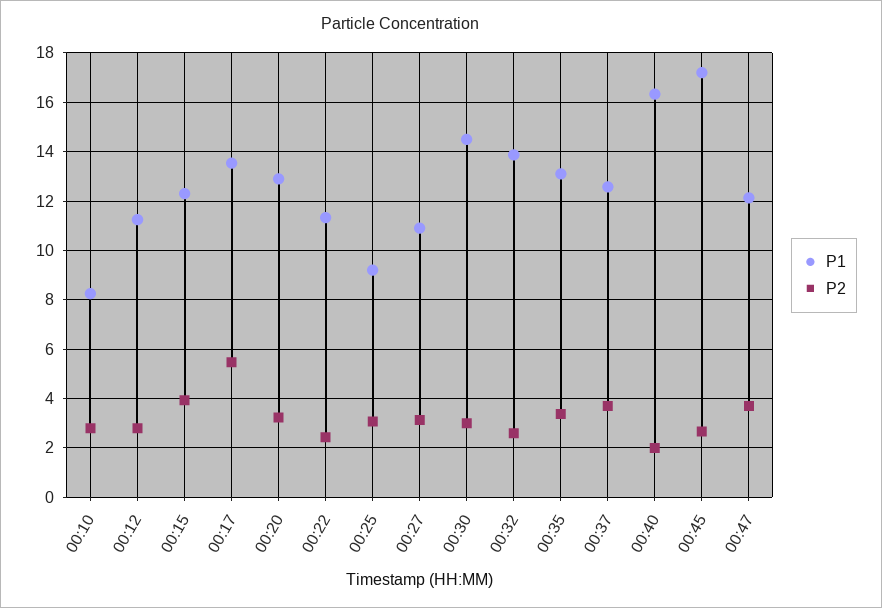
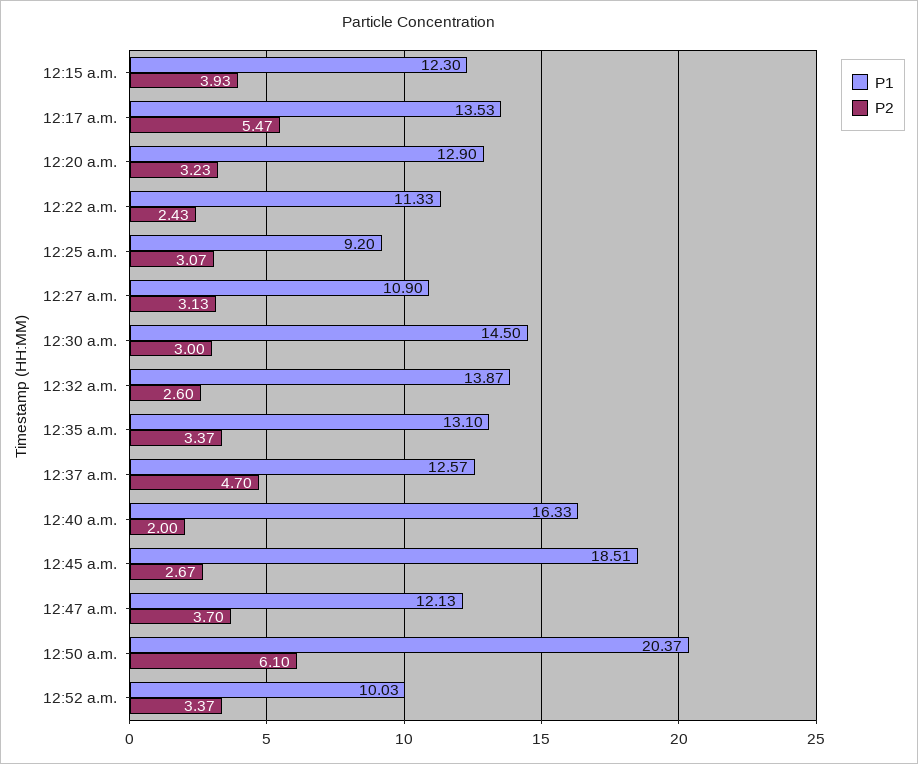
P1, 00:10: 8.25 -> none
P2, 00:10: 2.75 -> none
P1, 00:12: 11.25 -> none
P2, 00:12: 2.75 -> none
P2, 00:37: 3.75 -> 4.7
P1, 00:45: 17.25 -> 18.51
P1, 12:50 a.m.: none -> 20.37
P2, 12:50 a.m.: none -> 6.1
P1, 12:52 a.m.: none -> 10.03
P2, 12:52 a.m.: none -> 3.37

